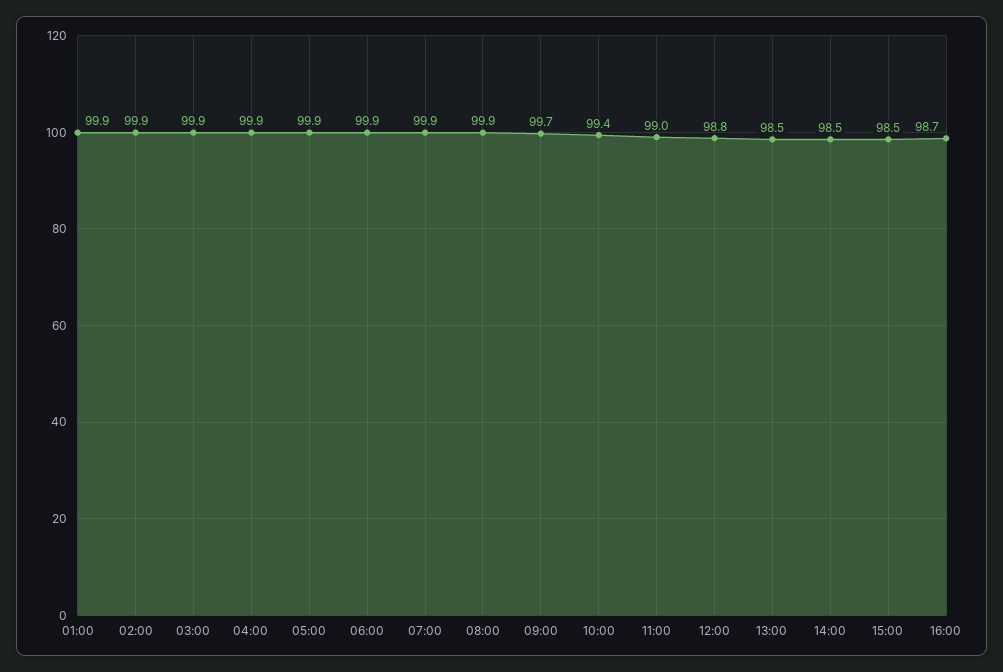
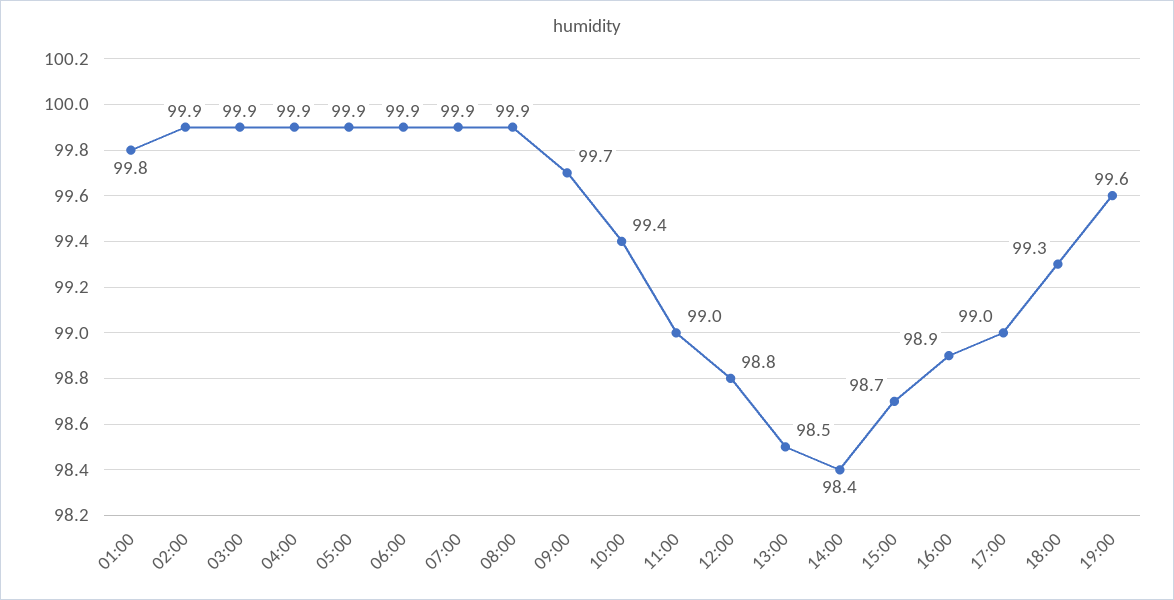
01:00: 99.9 -> 99.8
14:00: 98.5 -> 98.4
15:00: 98.5 -> 98.7
16:00: 98.7 -> 98.9
17:00: none -> 99
18:00: none -> 99.3
19:00: none -> 99.6

